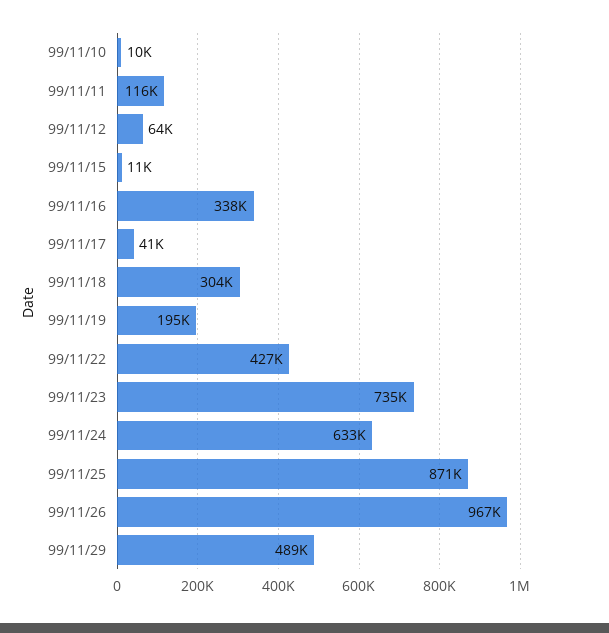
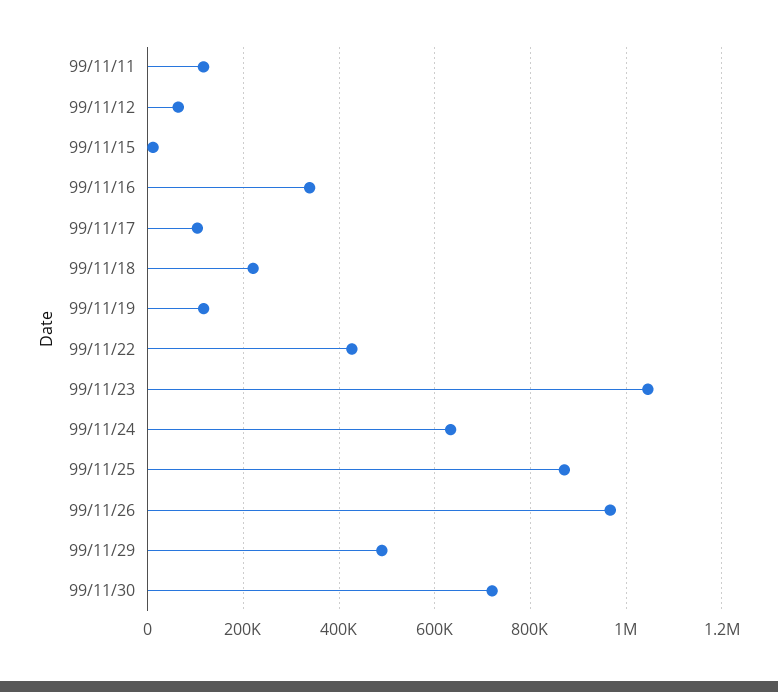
99/11/10: 10000 -> none
99/11/17: 41000 -> 100000
99/11/18: 304000 -> 220000
99/11/19: 195000 -> 120000
99/11/23: 735000 -> 1040000
99/11/30: none -> 720000

